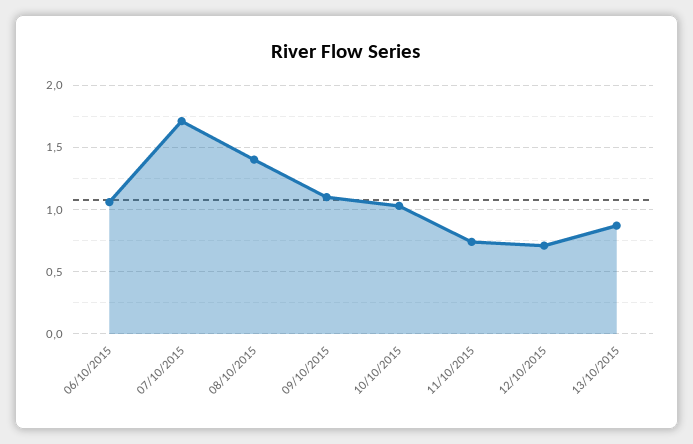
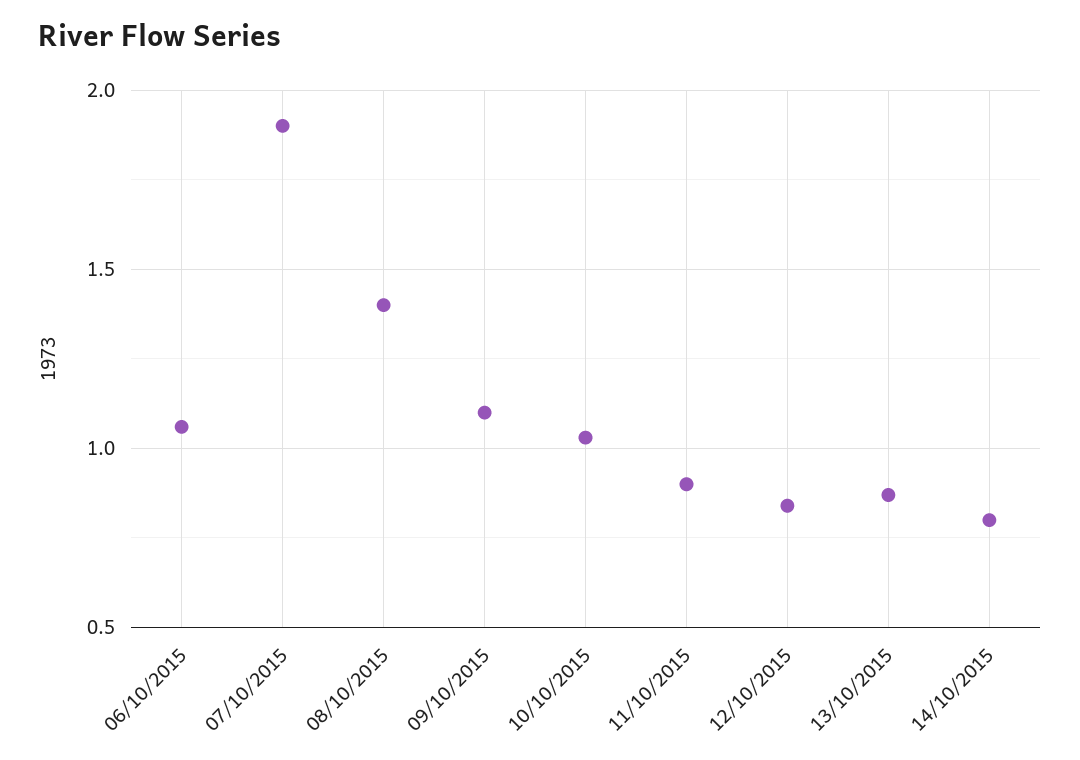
07/10/2015: 1.7 -> 1.9
11/10/2015: 0.75 -> 0.9
12/10/2015: 0.7 -> 0.85
14/10/2015: none -> 0.8

